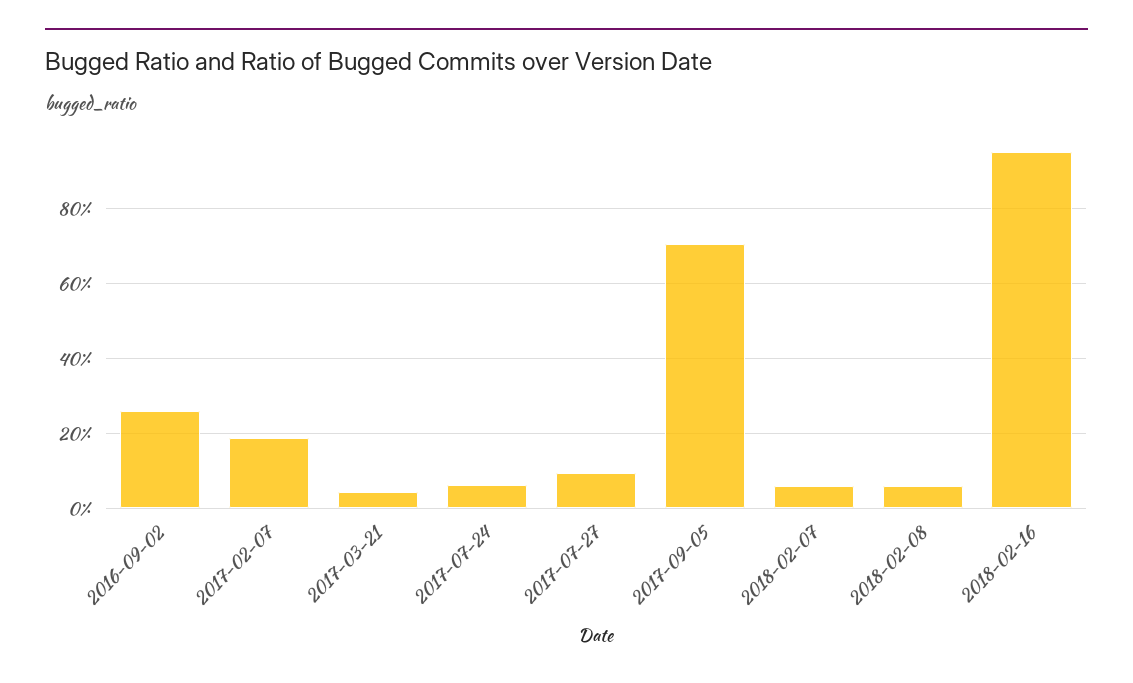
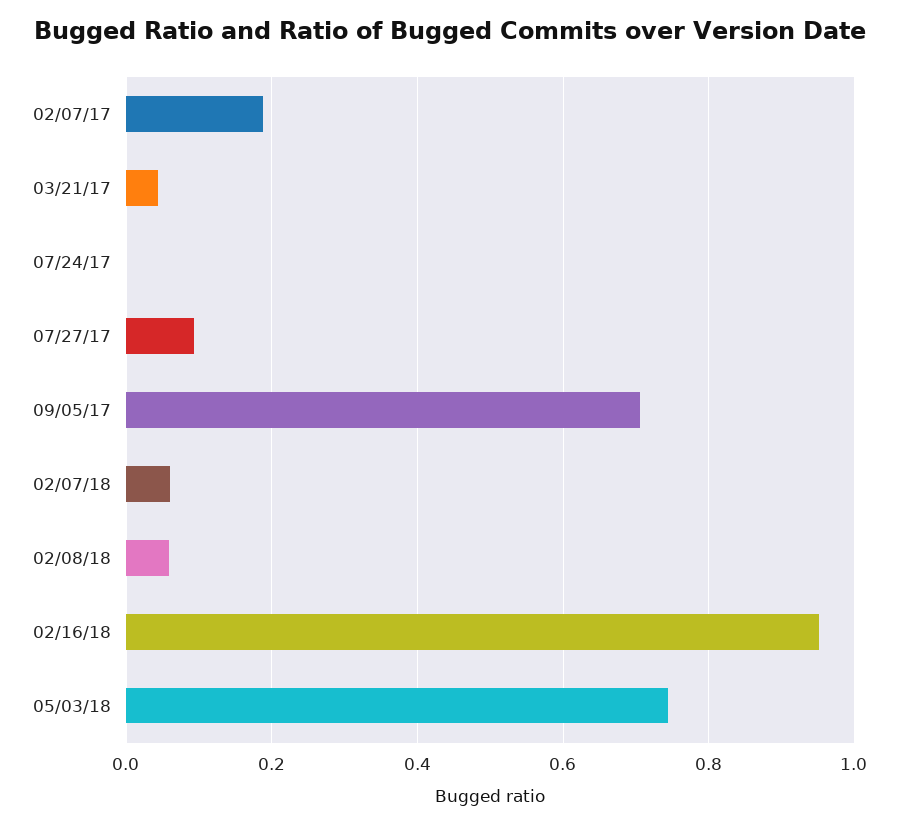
2016-09-02: 0.26 -> none
2017-07-24: 0.06 -> 0
05/03/18: none -> 0.74

